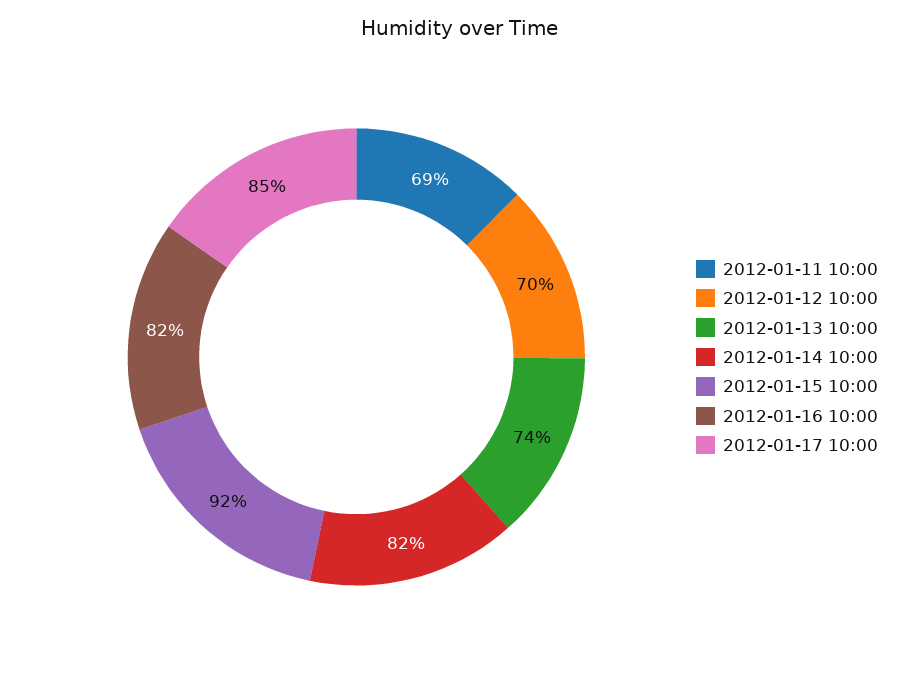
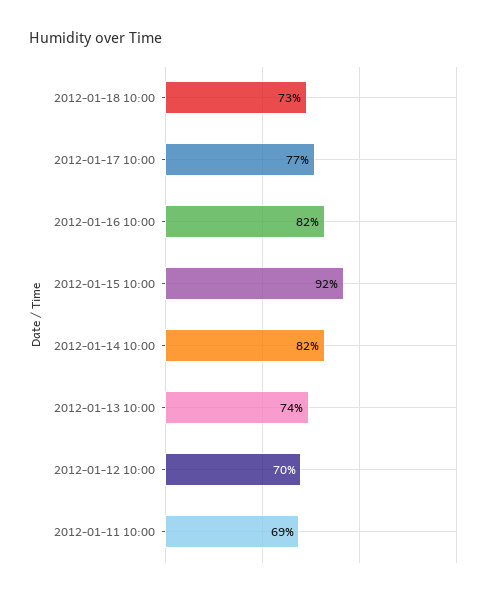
2012-01-17 10:00: 85 -> 77
2012-01-18 10:00: none -> 73

